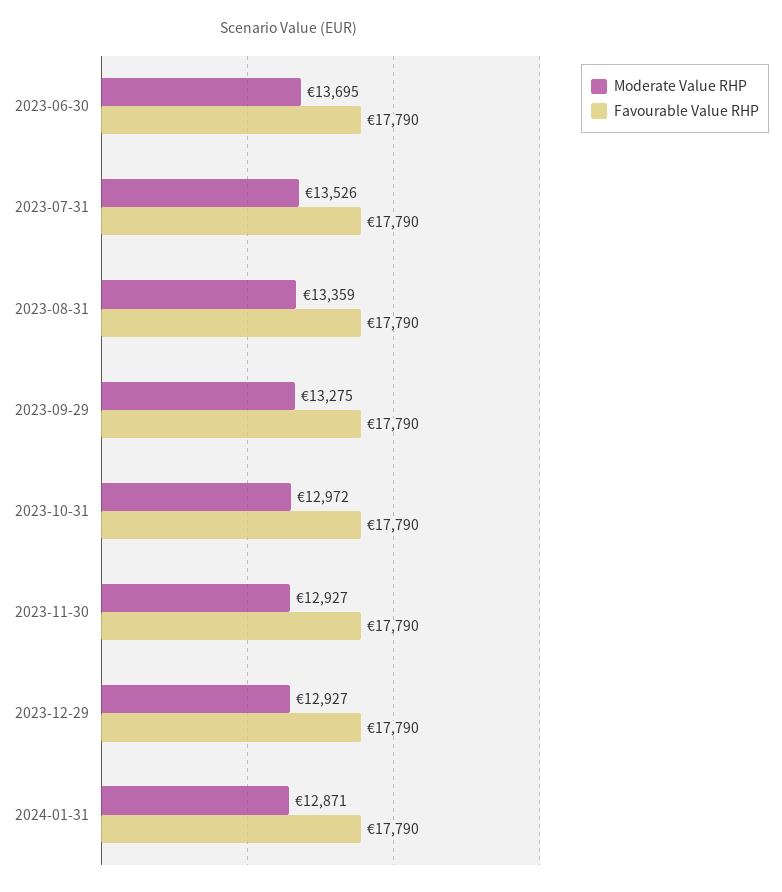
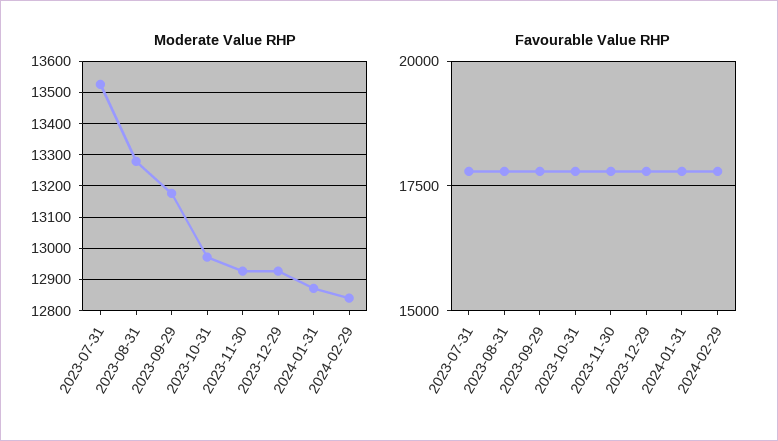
Moderate Value RHP, 2023-06-30: 13695 -> none
Favourable Value RHP, 2023-06-30: 17790 -> none
Moderate Value RHP, 2023-08-31: 13359 -> 13280
Moderate Value RHP, 2023-09-29: 13275 -> 13180
Moderate Value RHP, 2024-02-29: none -> 12840
Favourable Value RHP, 2024-02-29: none -> 17750

